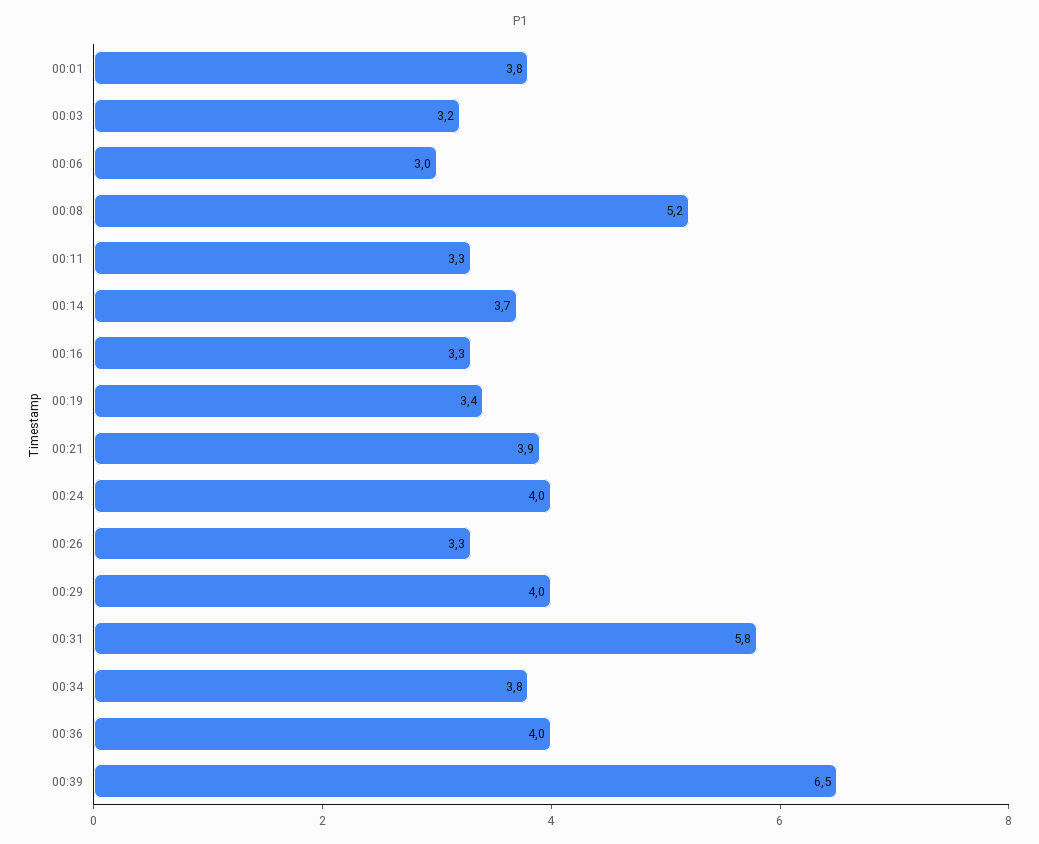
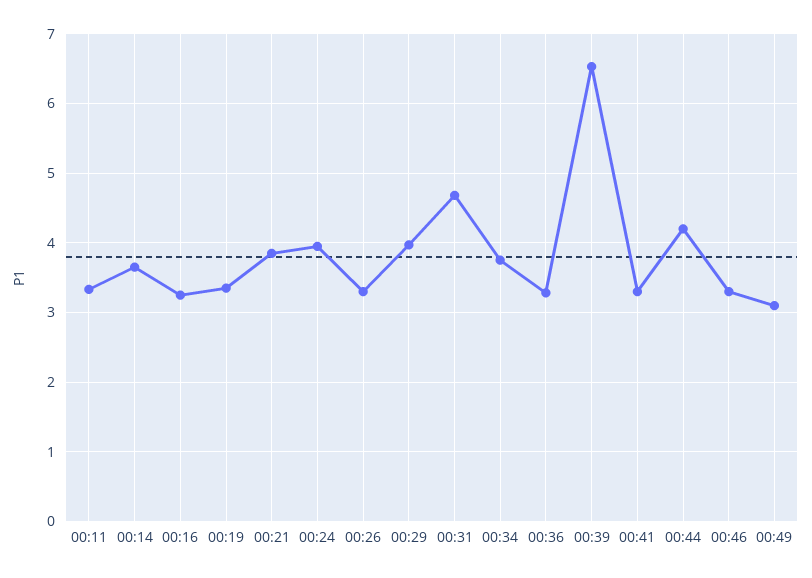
00:01: 3.8 -> none
00:03: 3.2 -> none
00:06: 3 -> none
00:08: 5.2 -> none
00:31: 5.8 -> 4.7
00:36: 4 -> 3.3
00:41: none -> 3.3
00:44: none -> 4.2
00:46: none -> 3.3
00:49: none -> 3.1

